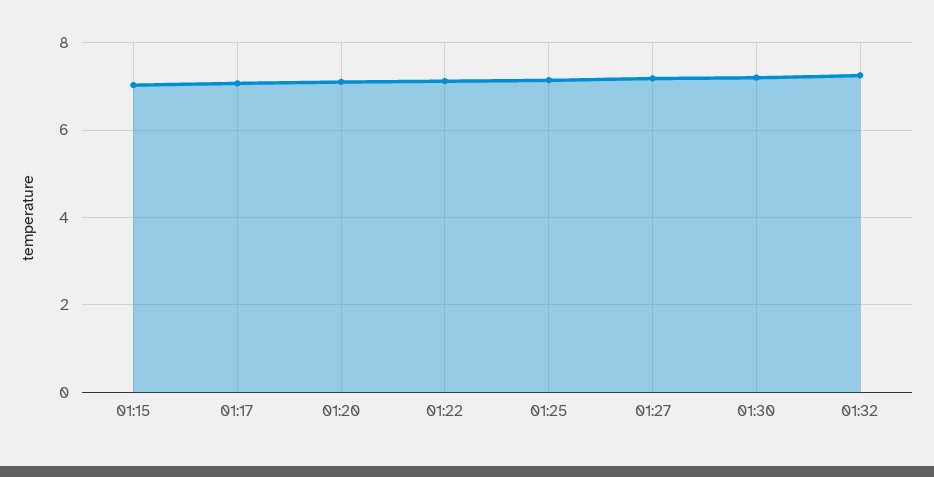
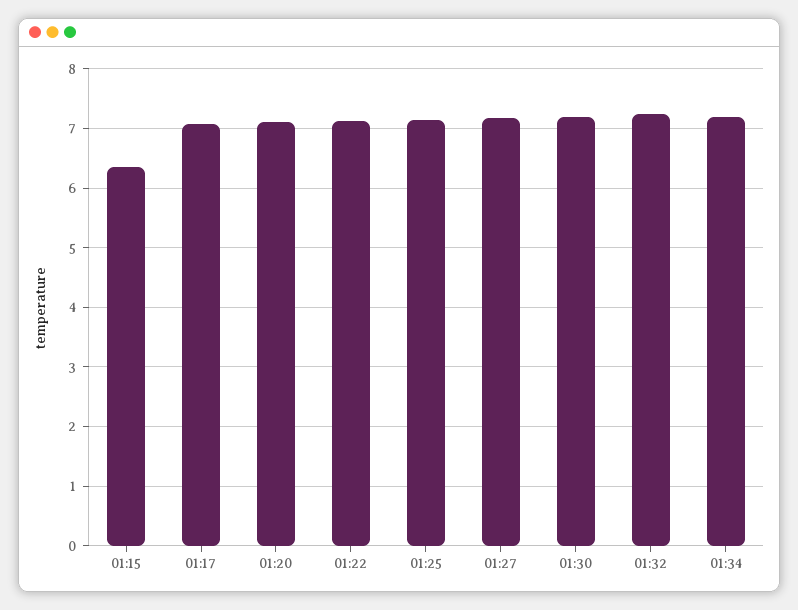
01:15: 7 -> 6.4
01:34: none -> 7.2

